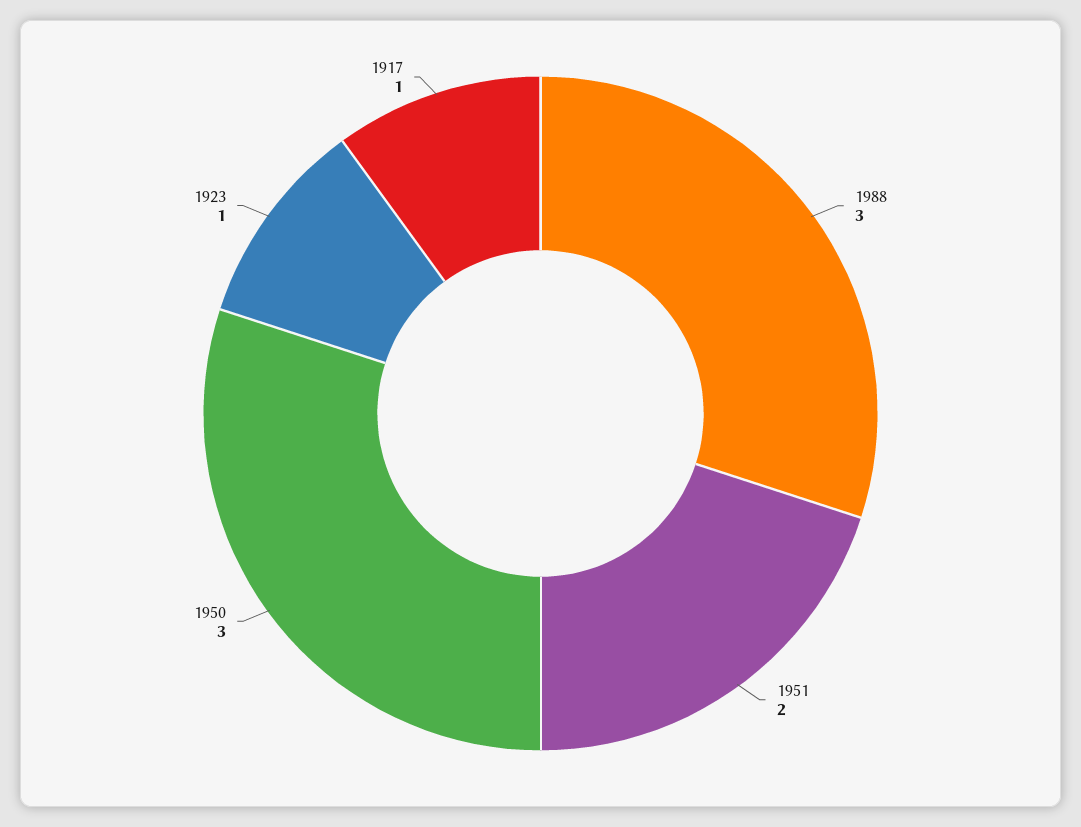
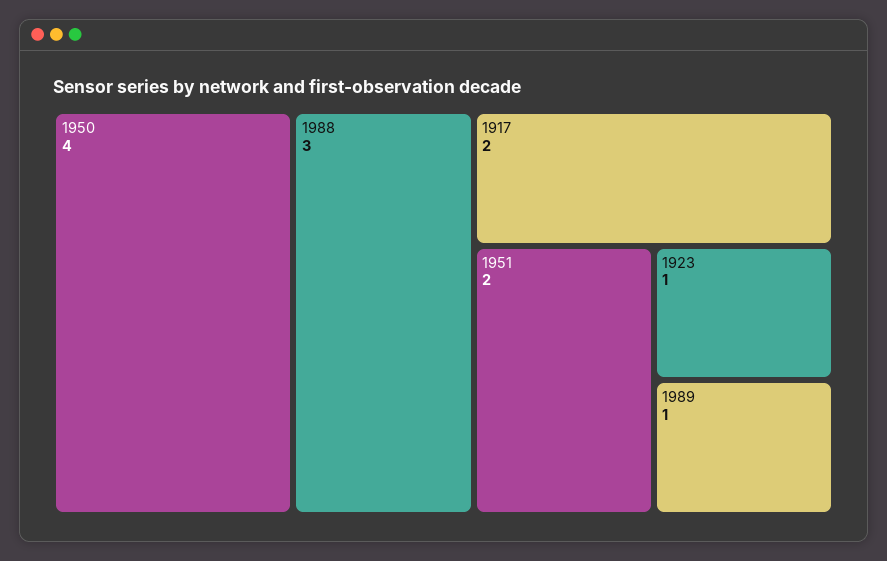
1950: 3 -> 4
1917: 1 -> 2
1989: none -> 1

